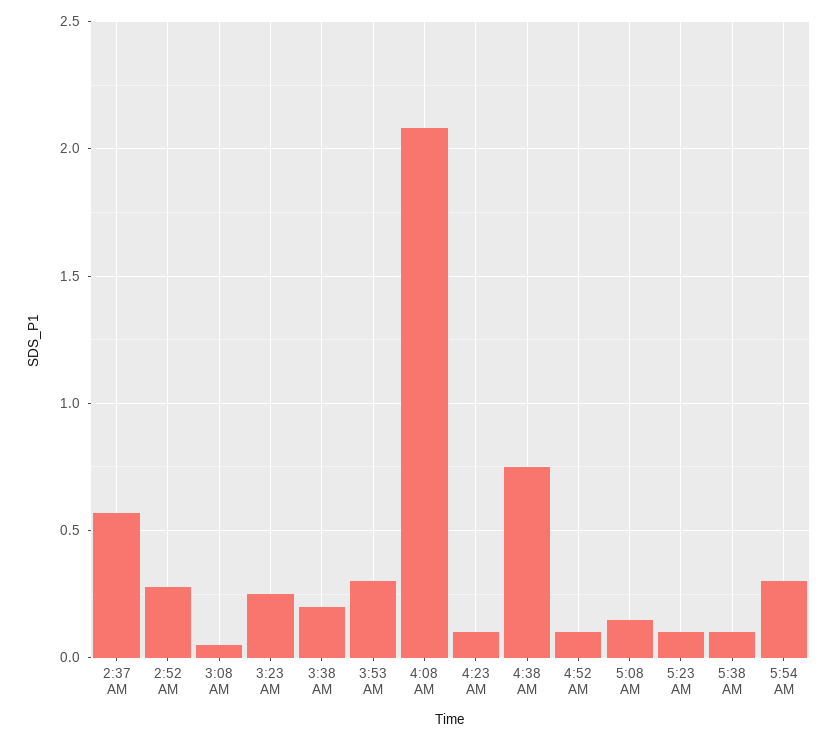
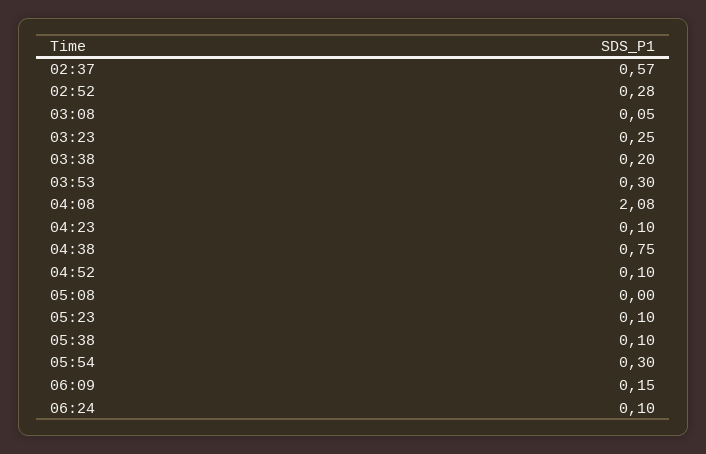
5:08 AM: 0.15 -> 0
06:09: none -> 0.15
06:24: none -> 0.1

